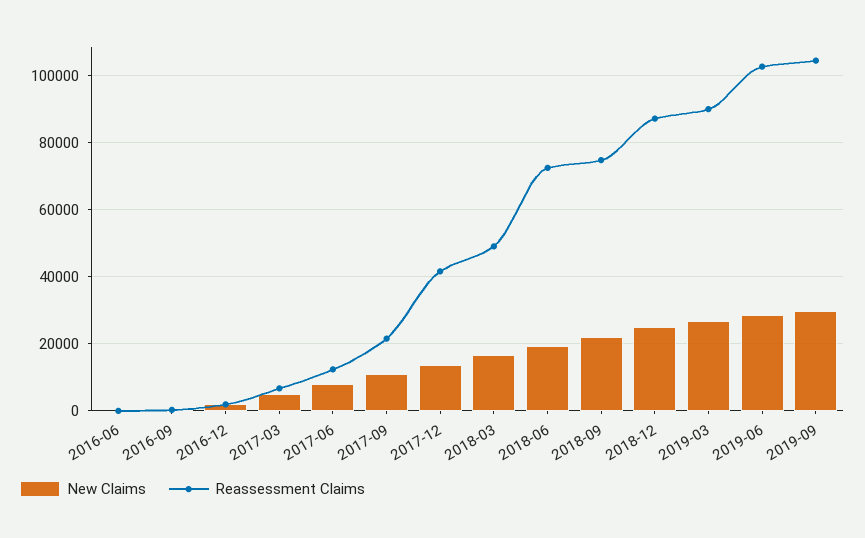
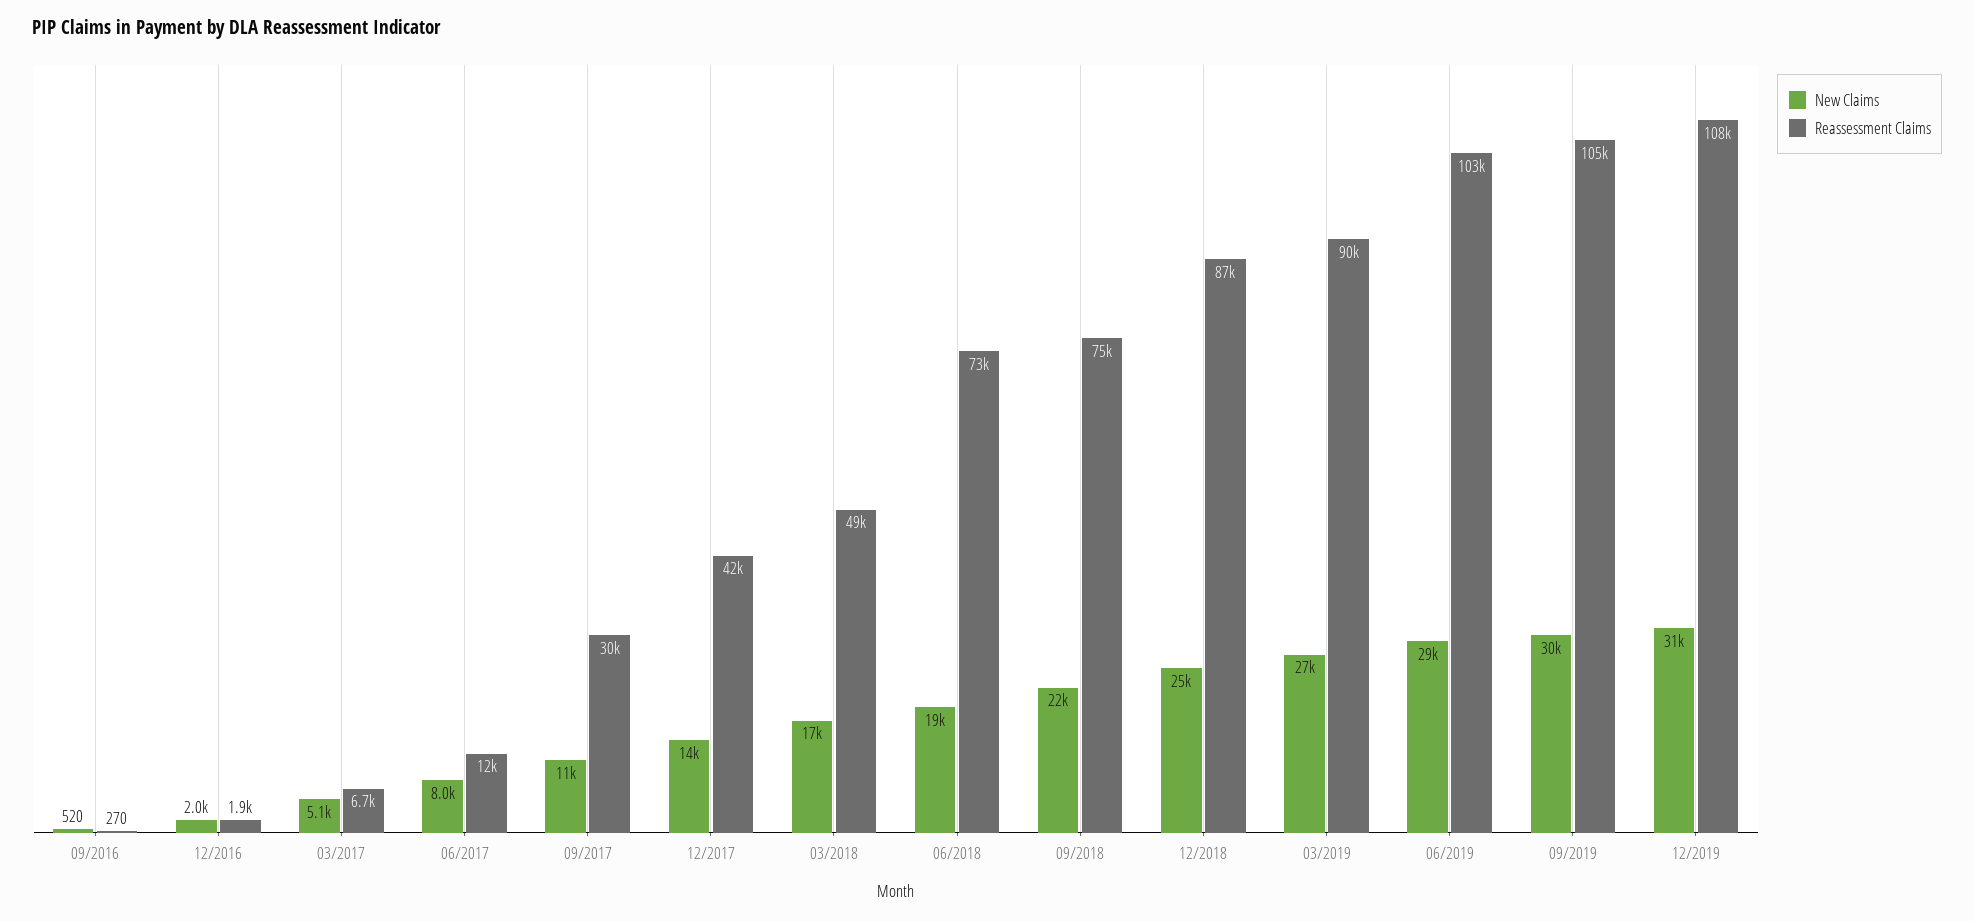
New Claims, 2016-06: 0 -> none
Reassessment Claims, 2016-06: 0 -> none
Reassessment Claims, 2017-09: 22000 -> 30000
New Claims, 12/2019: none -> 31000
Reassessment Claims, 12/2019: none -> 108000

